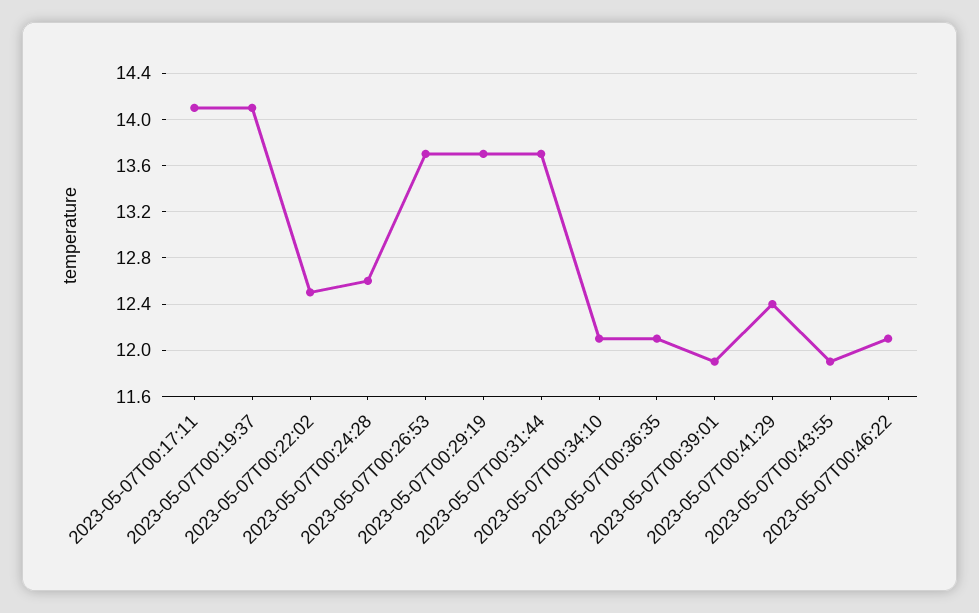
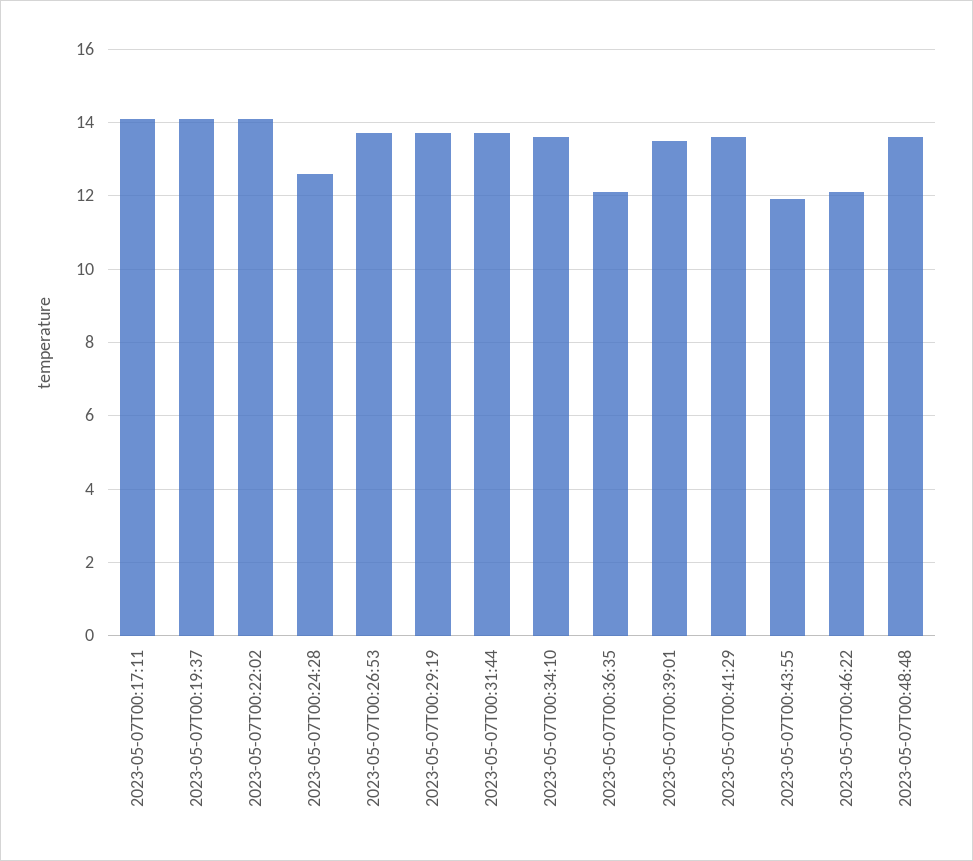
2023-05-07T00:22:02: 12.5 -> 14
2023-05-07T00:34:10: 12.1 -> 13.5
2023-05-07T00:39:01: 11.9 -> 13.5
2023-05-07T00:41:29: 12.4 -> 13.5
2023-05-07T00:48:48: none -> 13.5

